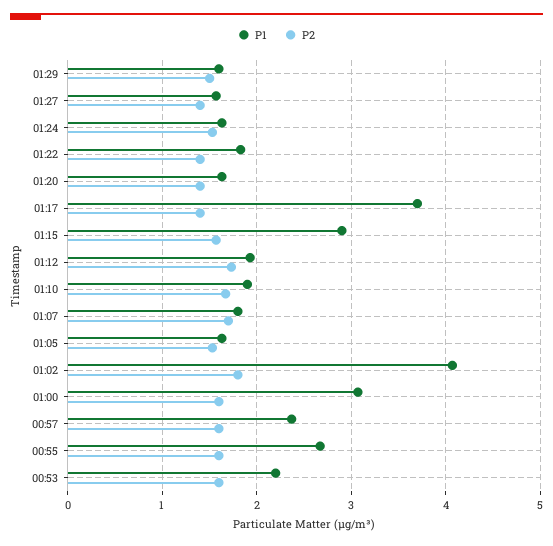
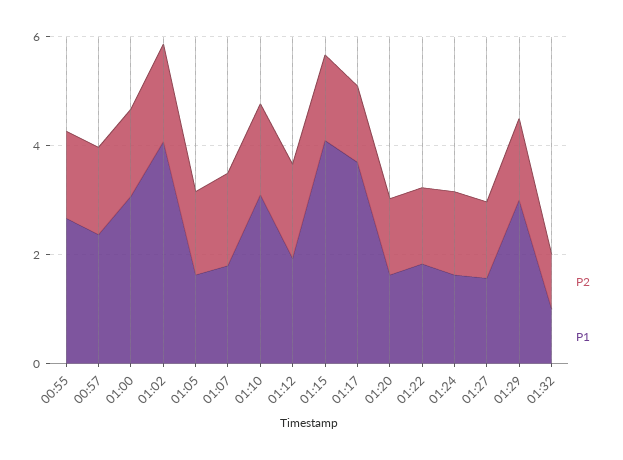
P1, 01:29: 1.6 -> 3
P1, 01:15: 2.9 -> 4
P1, 01:10: 1.9 -> 3
P1, 00:53: 2.2 -> none
P2, 00:53: 1.6 -> none
P2, 01:32: none -> 1
P1, 01:32: none -> 1

